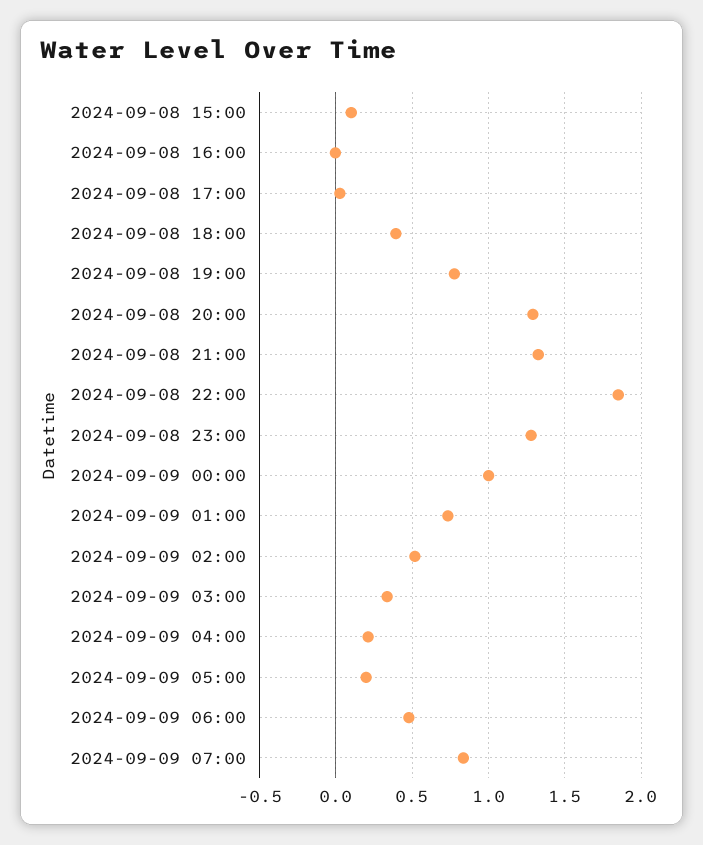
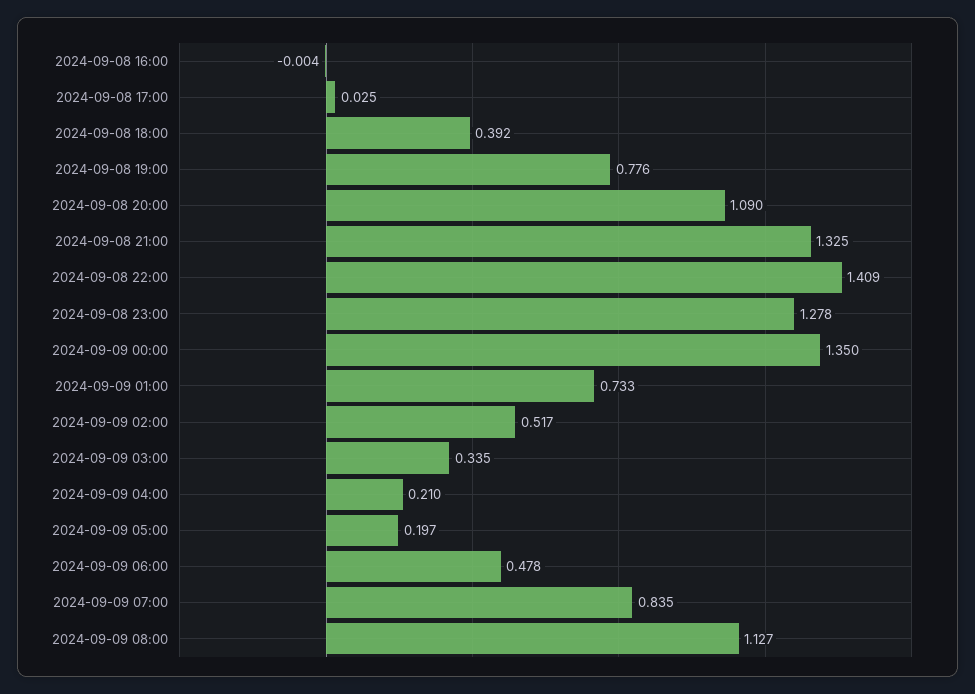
2024-09-08 15:00: 0.1 -> none
2024-09-08 20:00: 1.3 -> 1.09
2024-09-08 22:00: 1.85 -> 1.409
2024-09-09 00:00: 1 -> 1.35
2024-09-09 08:00: none -> 1.127

